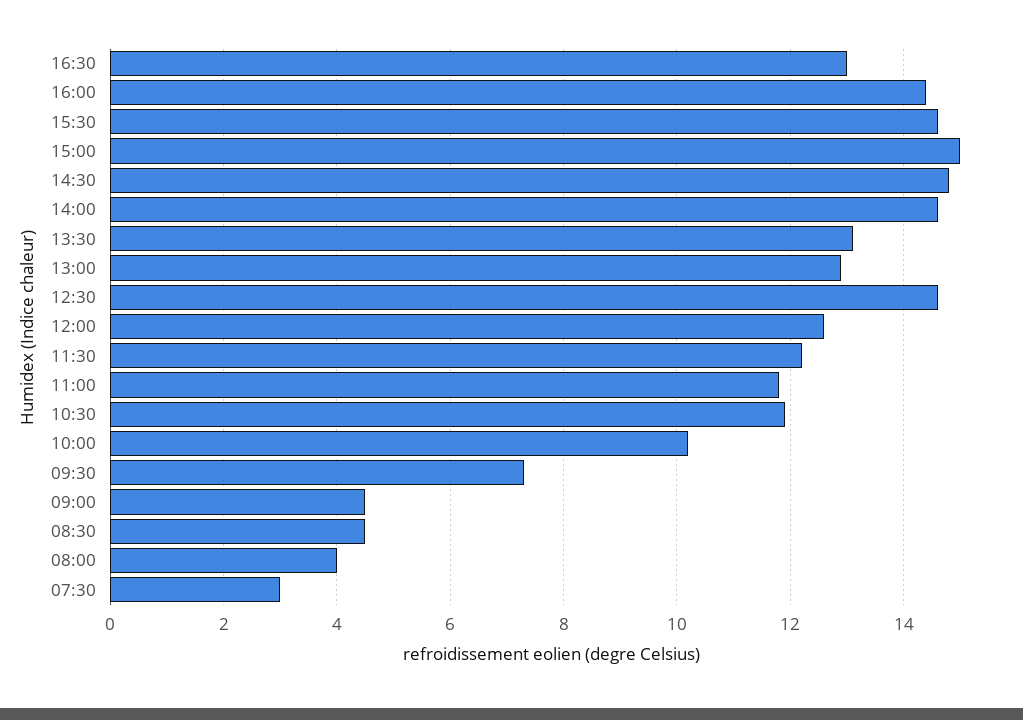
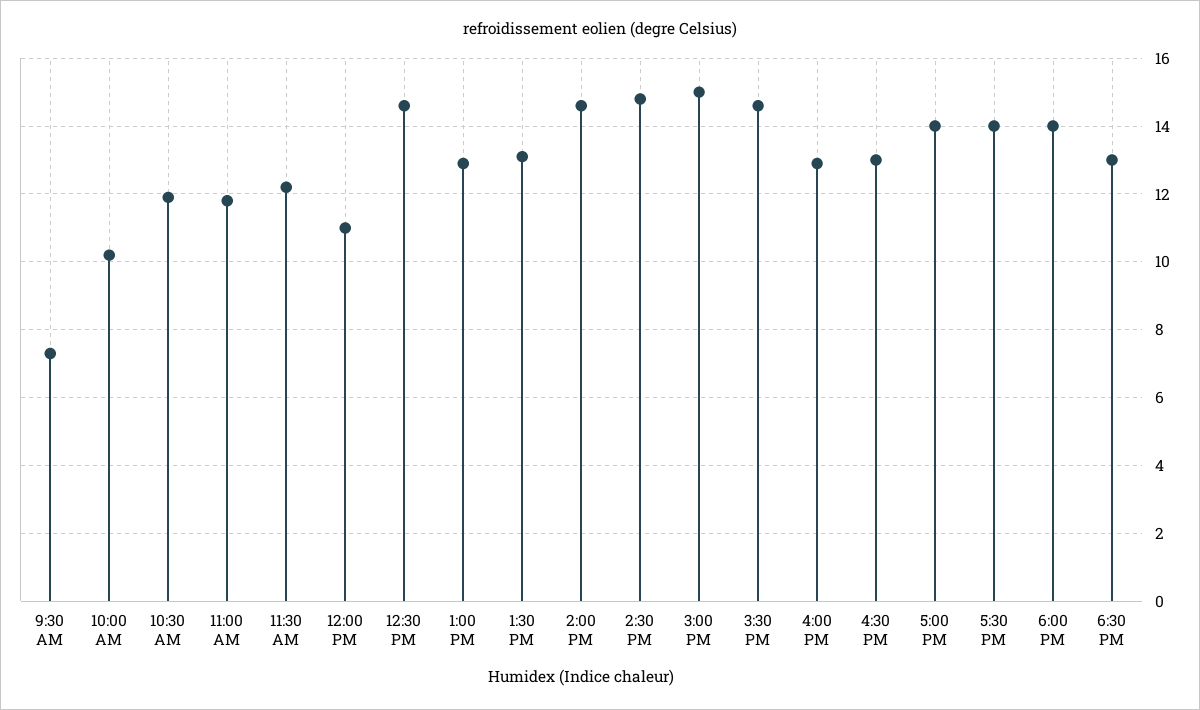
16:00: 14.5 -> 13
12:00: 12.5 -> 11
09:00: 4.5 -> none
08:30: 4.5 -> none
08:00: 4 -> none
07:30: 3 -> none
5:00 PM: none -> 14
5:30 PM: none -> 14
6:00 PM: none -> 14
6:30 PM: none -> 13

